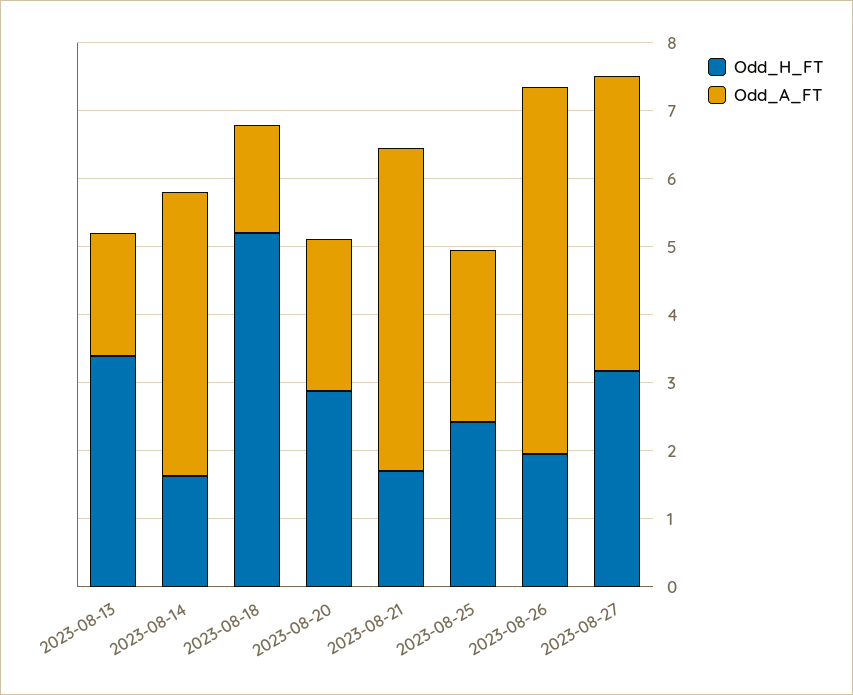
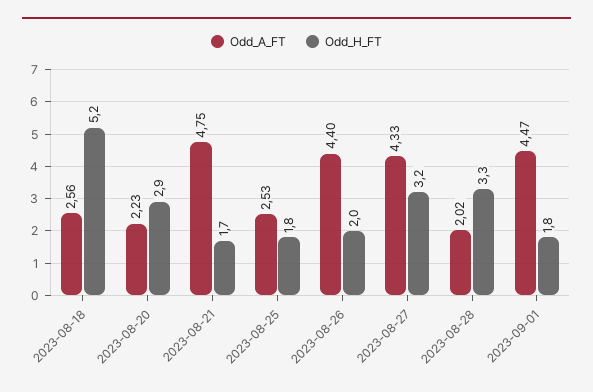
Odd_H_FT, 2023-08-13: 3.4 -> none
Odd_A_FT, 2023-08-13: 1.8 -> none
Odd_H_FT, 2023-08-14: 1.6 -> none
Odd_A_FT, 2023-08-14: 4.2 -> none
Odd_A_FT, 2023-08-18: 1.6 -> 2.56
Odd_H_FT, 2023-08-25: 2.4 -> 1.8
Odd_A_FT, 2023-08-26: 5.4 -> 4.4
Odd_A_FT, 2023-08-28: none -> 2.02
Odd_H_FT, 2023-08-28: none -> 3.3
Odd_A_FT, 2023-09-01: none -> 4.47
Odd_H_FT, 2023-09-01: none -> 1.8

